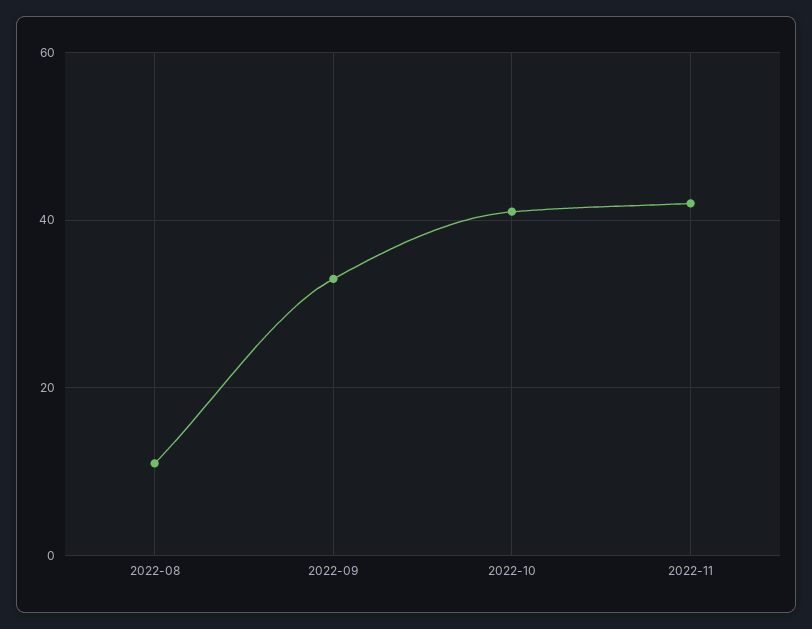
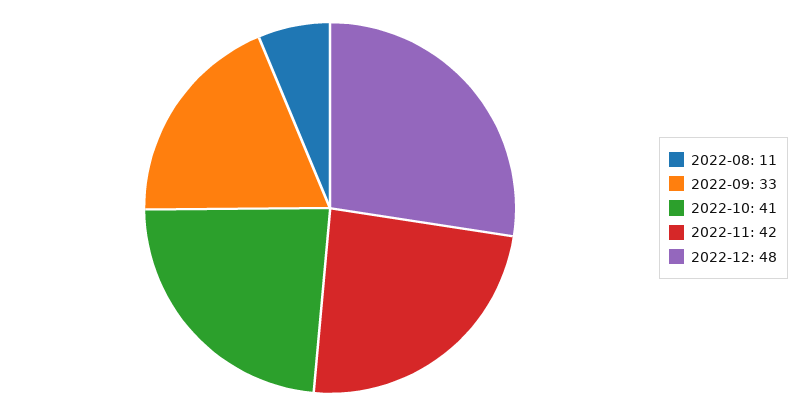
2022-12: none -> 48

